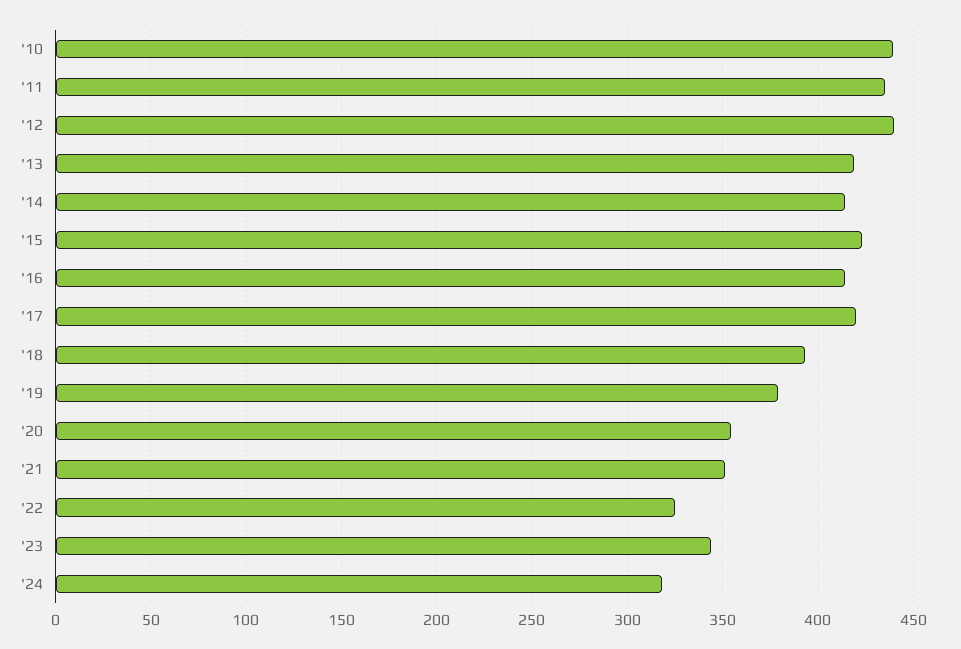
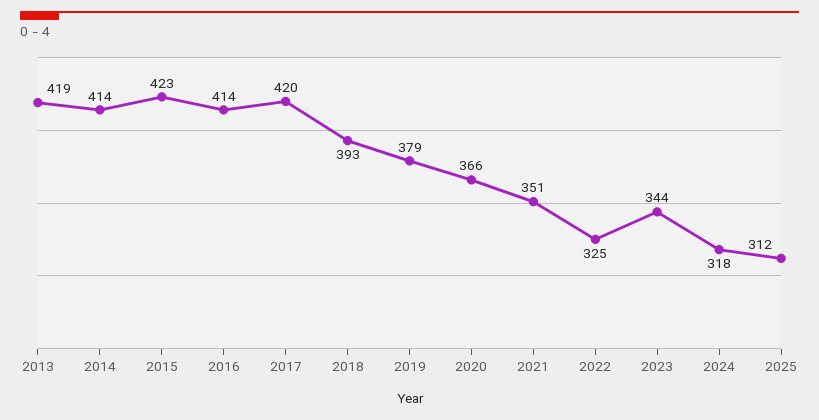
'10: 440 -> none
'11: 435 -> none
'12: 440 -> none
'20: 355 -> 366
2025: none -> 312

